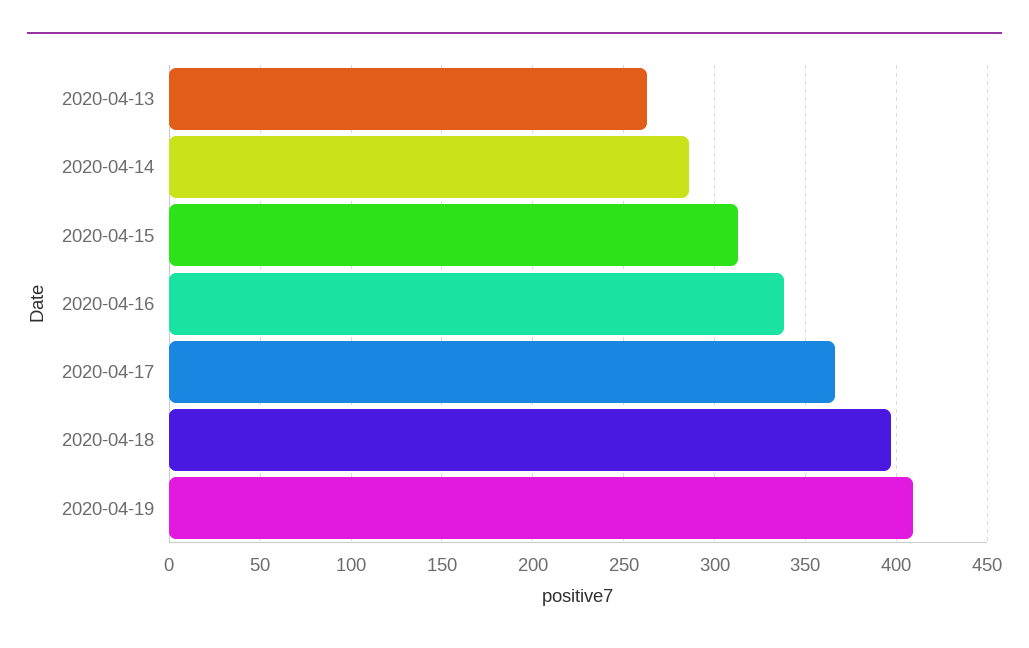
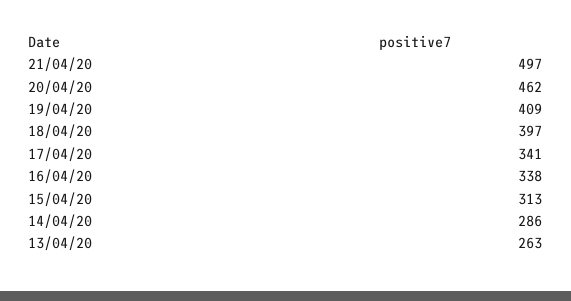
2020-04-17: 365 -> 341
21/04/20: none -> 497
20/04/20: none -> 462

